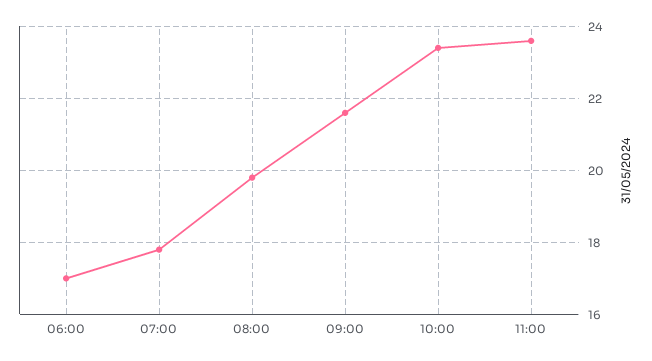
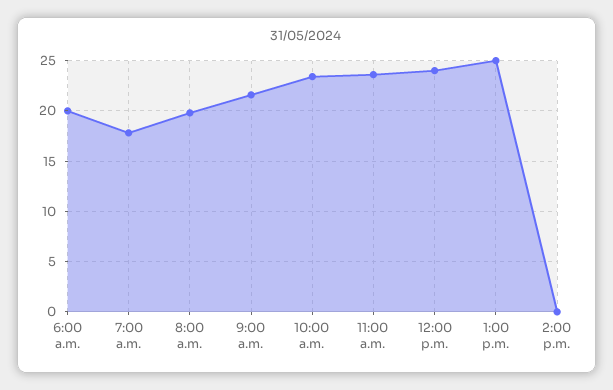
06:00: 17 -> 20
12:00 p.m.: none -> 24
1:00 p.m.: none -> 25
2:00 p.m.: none -> 0

